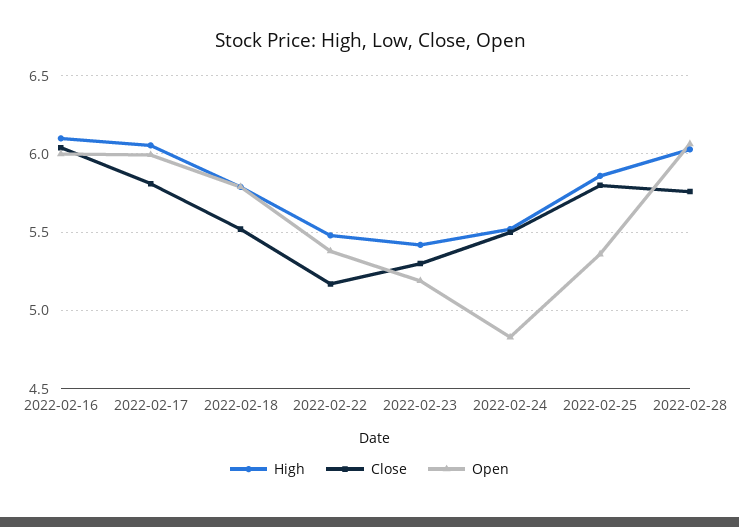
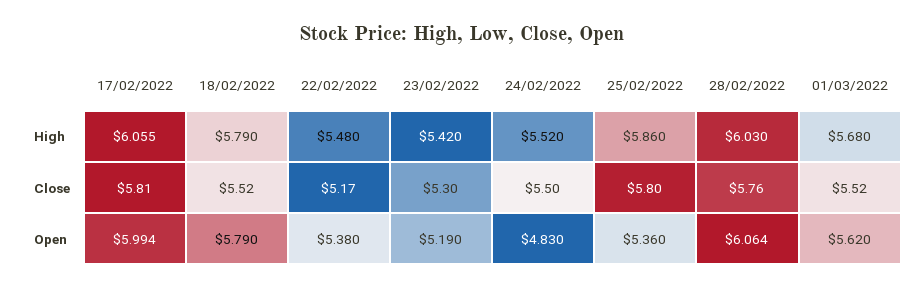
High, 2022-02-16: 6.1 -> none
Close, 2022-02-16: 6.05 -> none
Open, 2022-02-16: 6 -> none
High, 01/03/2022: none -> 5.68
Close, 01/03/2022: none -> 5.52
Open, 01/03/2022: none -> 5.62

